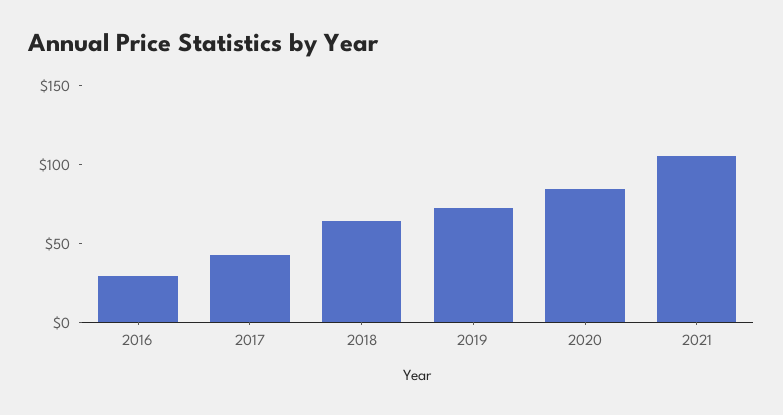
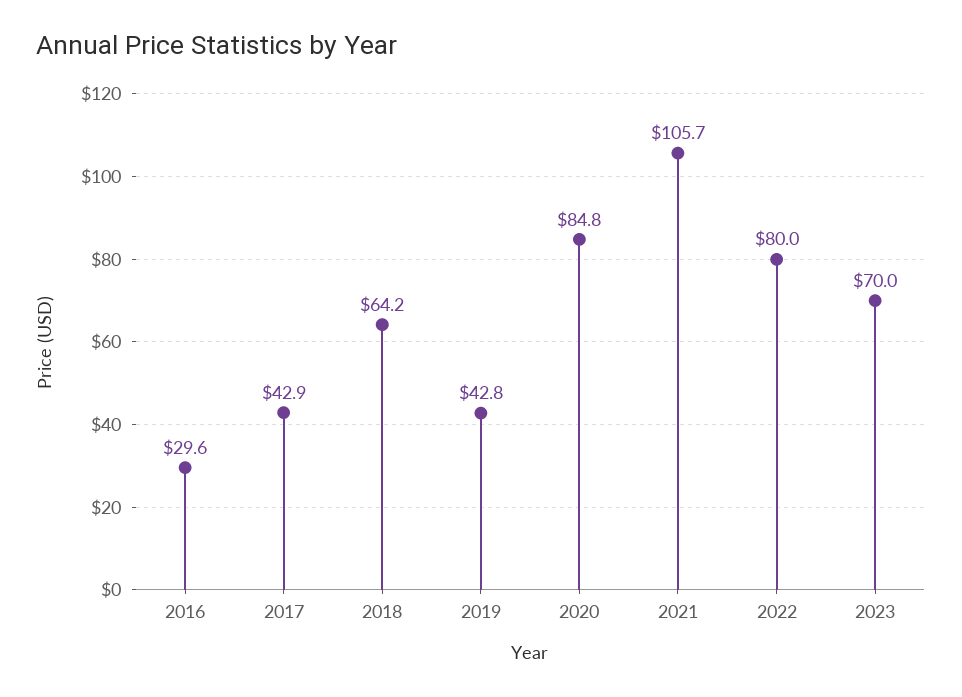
2019: 70 -> 42.8
2022: none -> 80
2023: none -> 70

